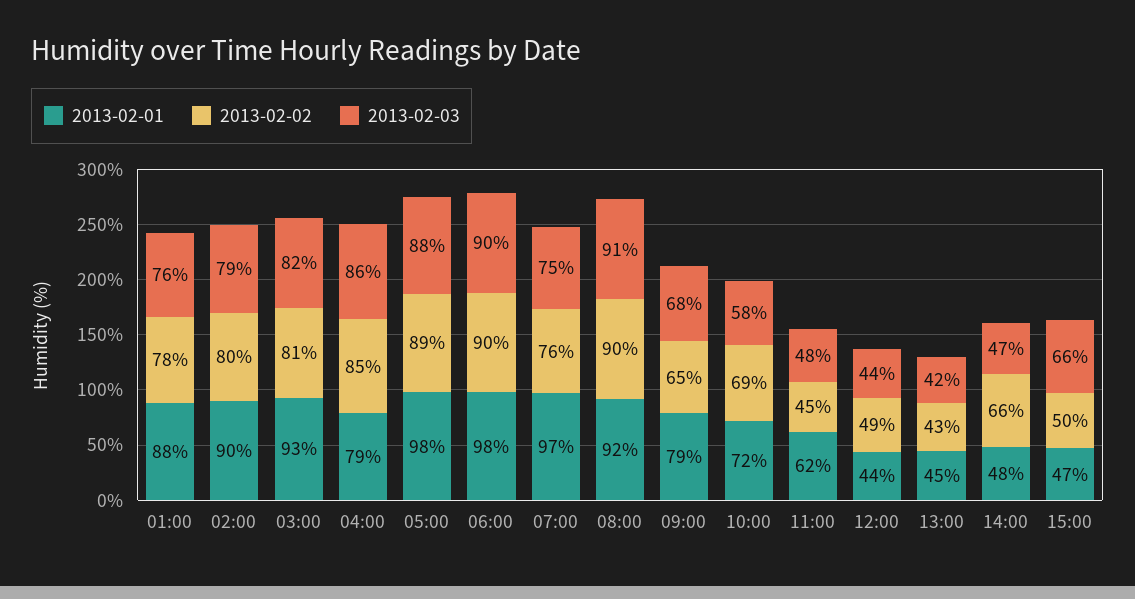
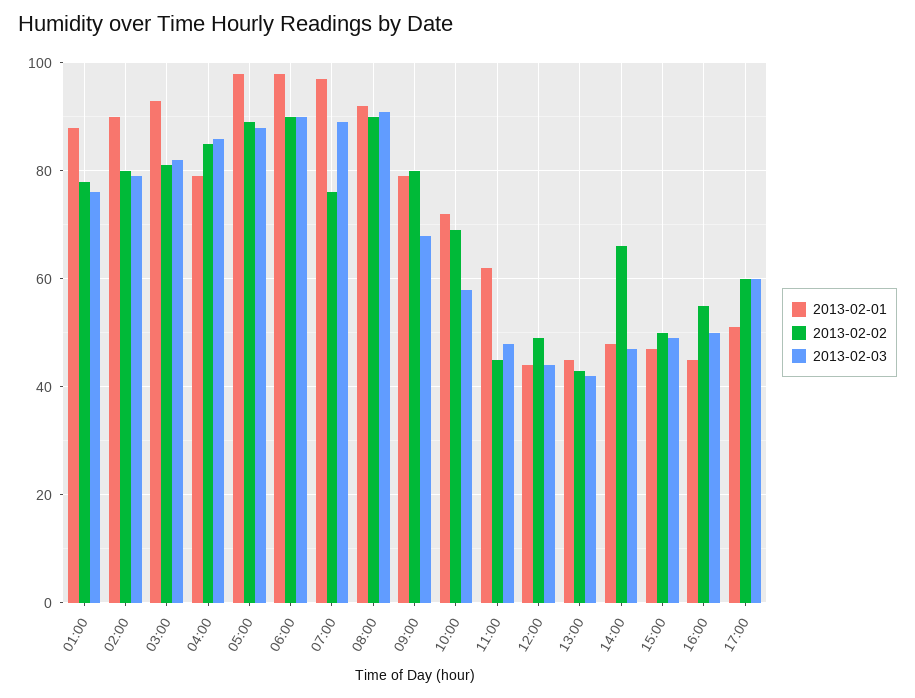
2013-02-03, 07:00: 75 -> 90
2013-02-02, 09:00: 65 -> 80
2013-02-03, 15:00: 66 -> 50
2013-02-01, 16:00: none -> 45
2013-02-02, 16:00: none -> 55
2013-02-03, 16:00: none -> 50
2013-02-01, 17:00: none -> 50
2013-02-02, 17:00: none -> 60
2013-02-03, 17:00: none -> 60

